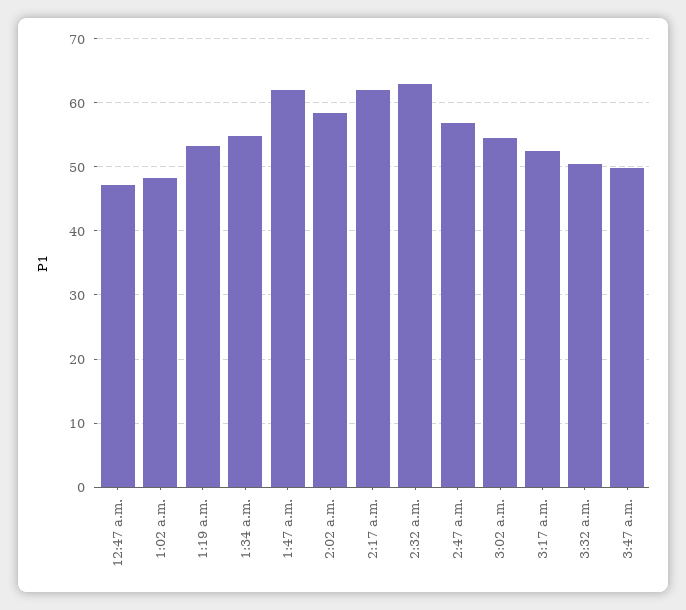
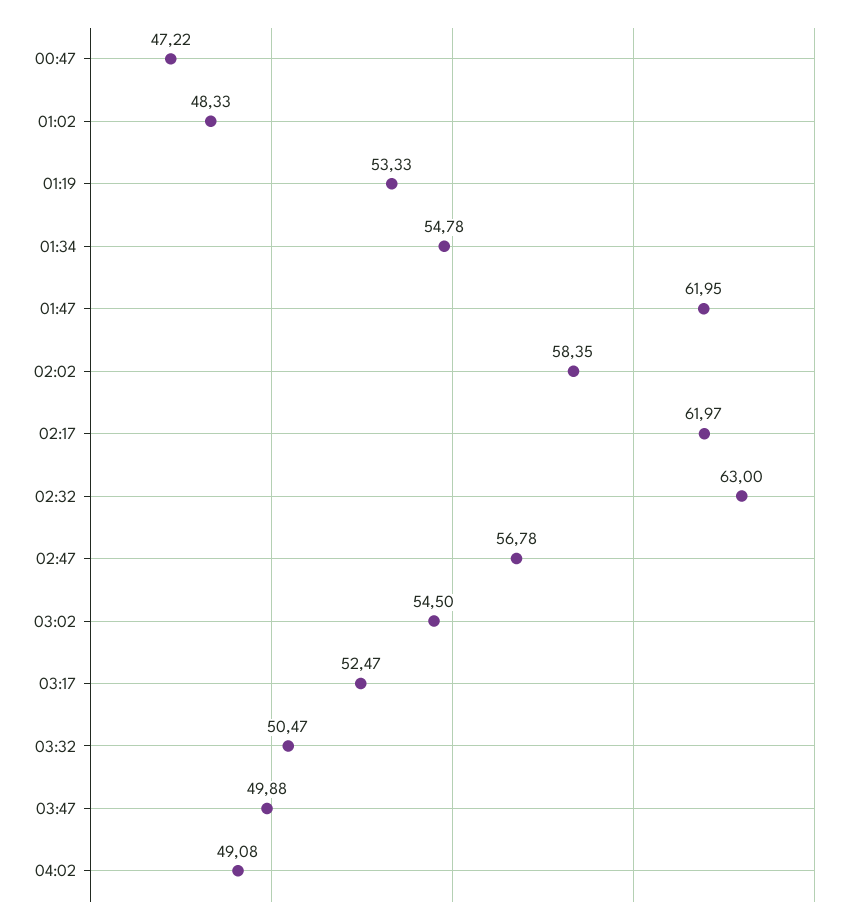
04:02: none -> 49.08

